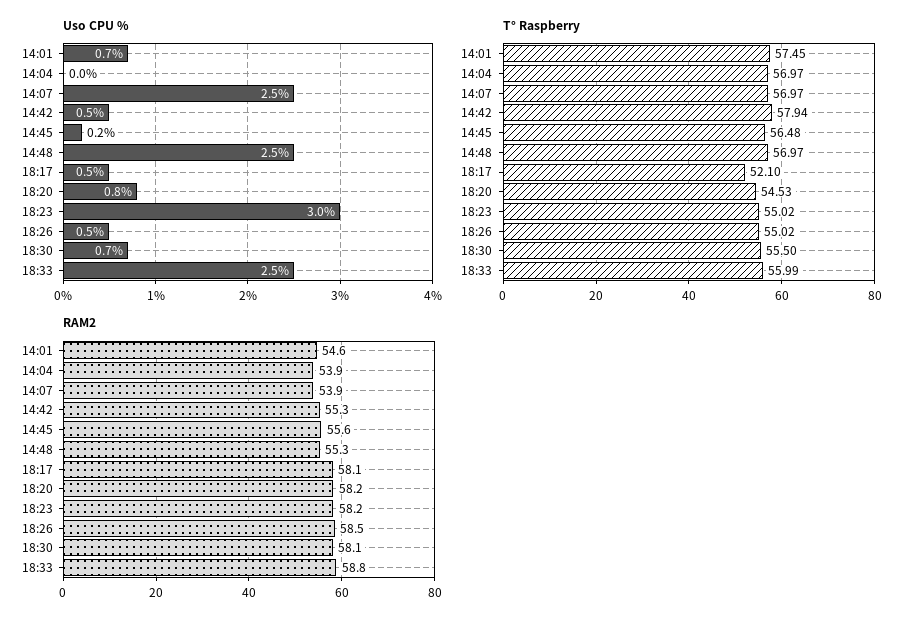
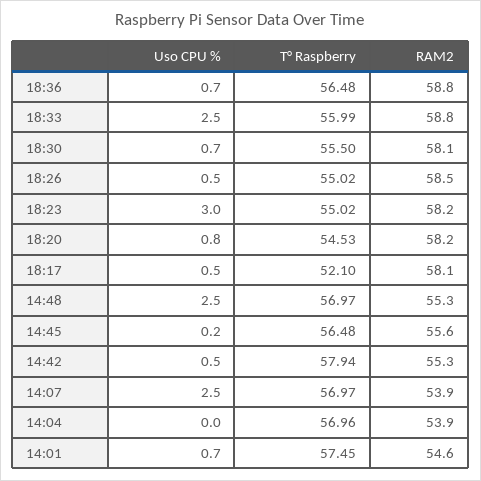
T° Raspberry, 14:04: 56.97 -> 56.96
Uso CPU %, 18:36: none -> 0.7
T° Raspberry, 18:36: none -> 56.48
RAM2, 18:36: none -> 58.8

